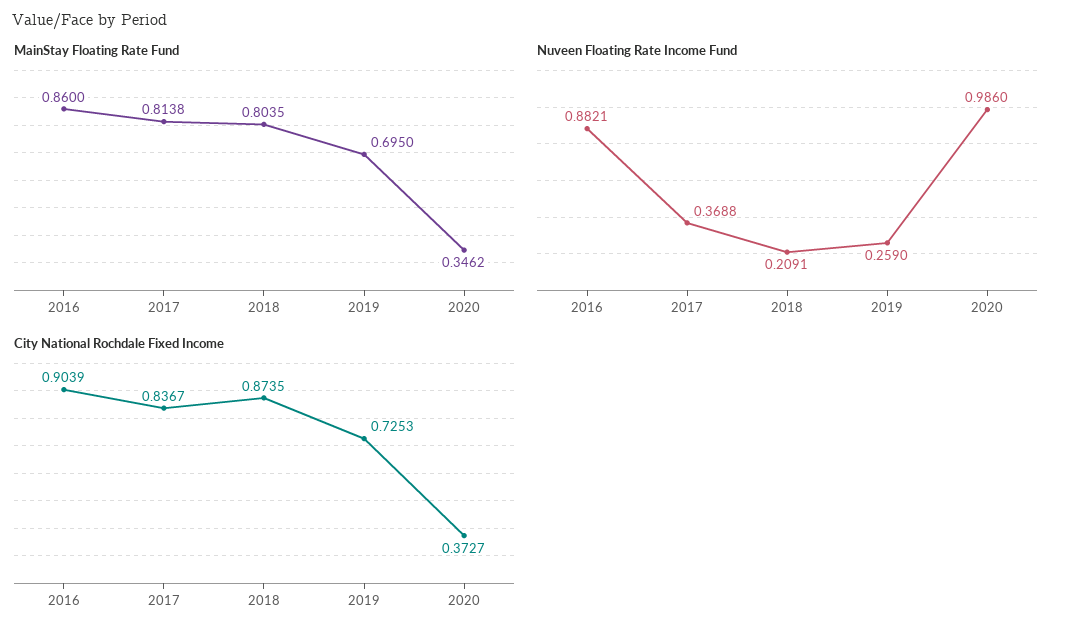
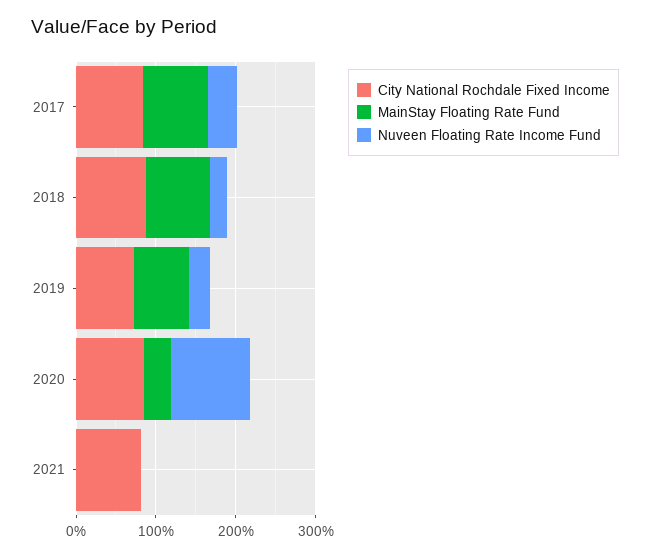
MainStay Floating Rate Fund, 2016: 0.86 -> none
Nuveen Floating Rate Income Fund, 2016: 0.8821 -> none
City National Rochdale Fixed Income, 2016: 0.9039 -> none
City National Rochdale Fixed Income, 2020: 0.3727 -> 0.8
City National Rochdale Fixed Income, 2021: none -> 0.8
MainStay Floating Rate Fund, 2021: none -> 0
Nuveen Floating Rate Income Fund, 2021: none -> 0

